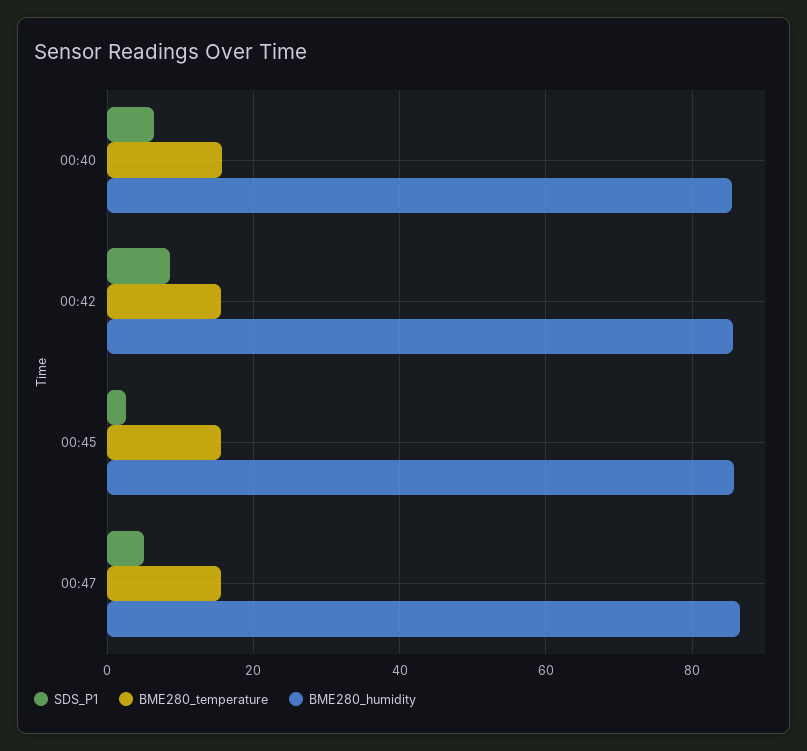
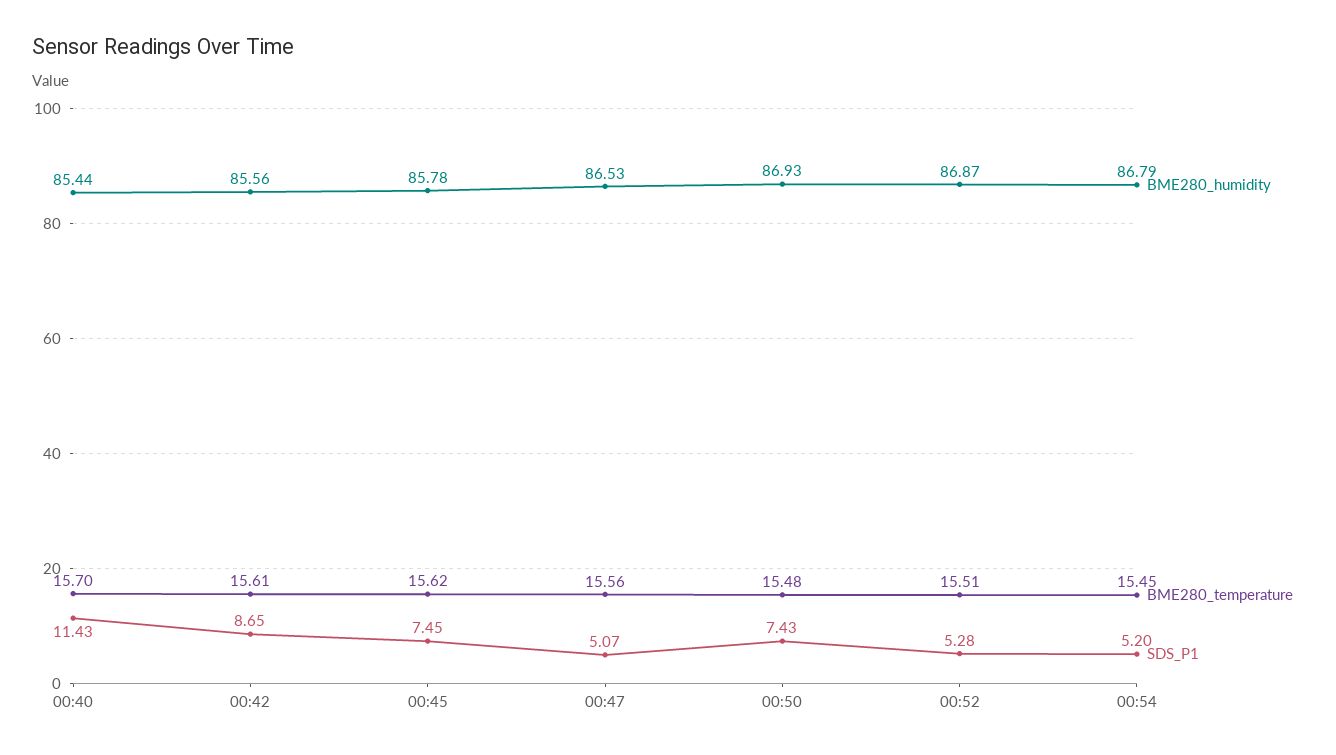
SDS_P1, 00:40: 6 -> 11.43
SDS_P1, 00:45: 2 -> 7.45
BME280_humidity, 00:50: none -> 86.93
BME280_temperature, 00:50: none -> 15.48
SDS_P1, 00:50: none -> 7.43
BME280_humidity, 00:52: none -> 86.87
BME280_temperature, 00:52: none -> 15.51
SDS_P1, 00:52: none -> 5.28
BME280_humidity, 00:54: none -> 86.79
BME280_temperature, 00:54: none -> 15.45
SDS_P1, 00:54: none -> 5.2

